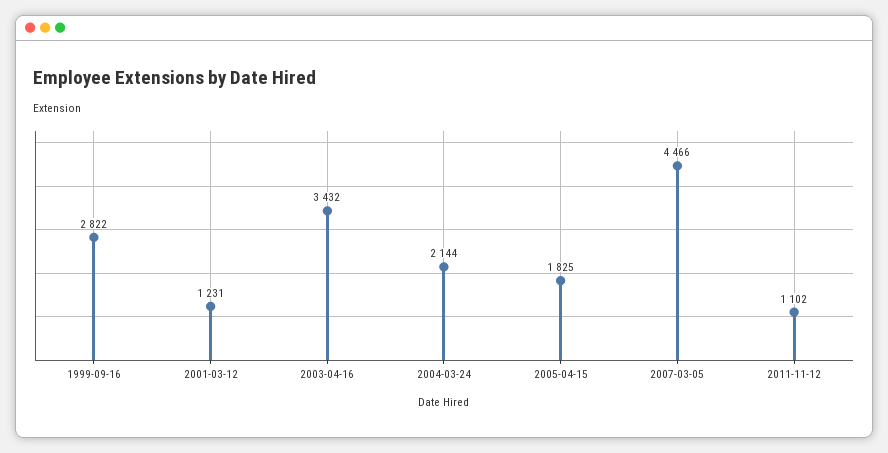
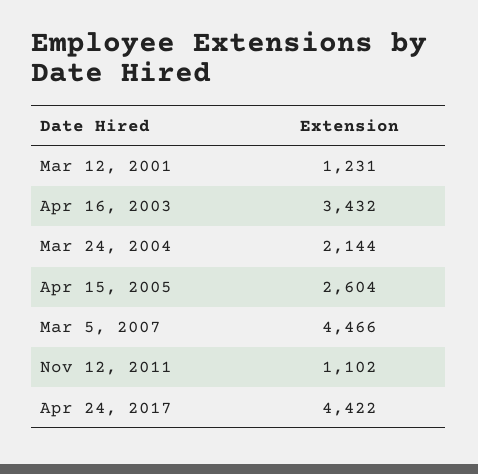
1999-09-16: 2822 -> none
2005-04-15: 1825 -> 2604
Apr 24, 2017: none -> 4422

